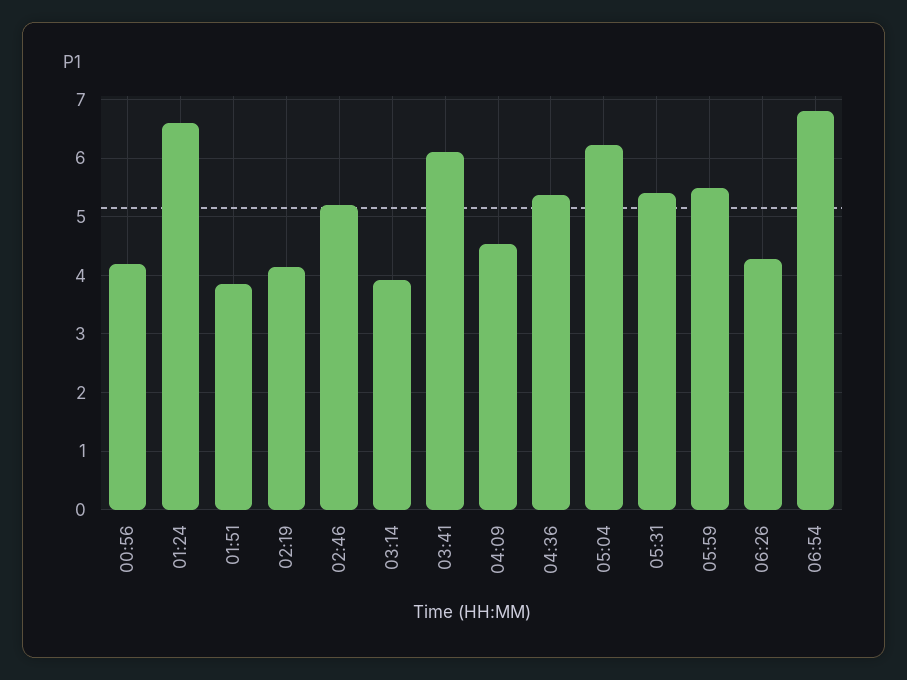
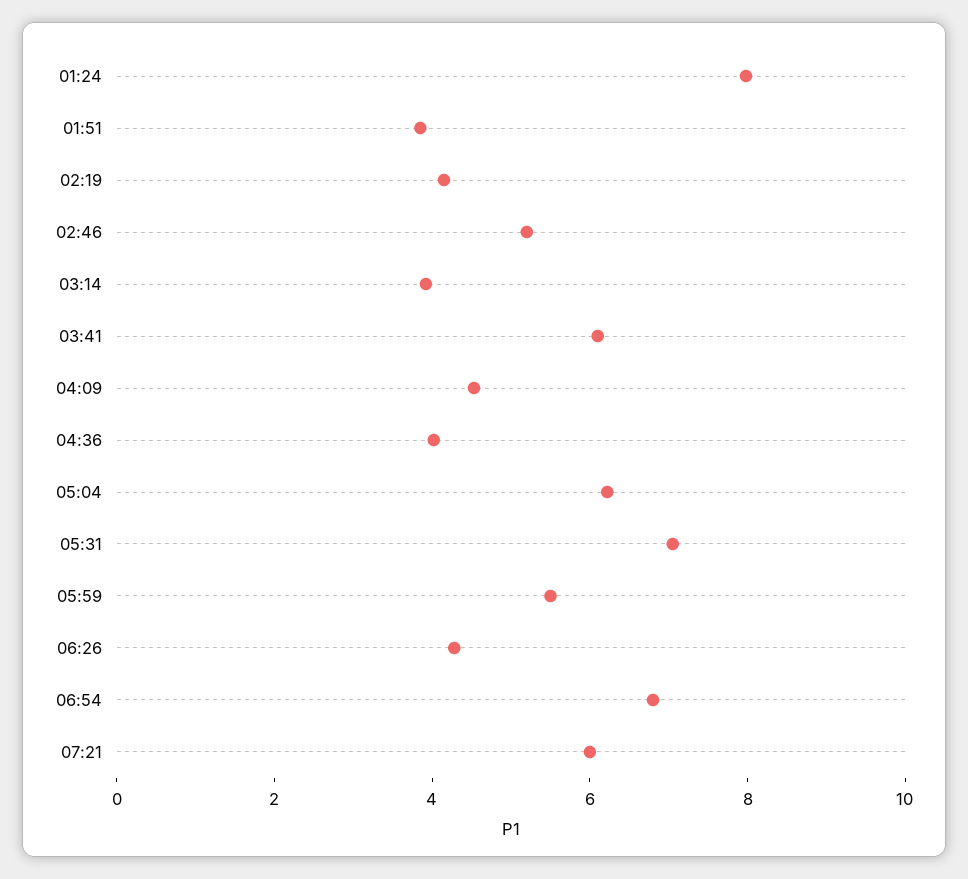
00:56: 4.2 -> none
01:24: 6.6 -> 8
04:36: 5.4 -> 4
05:31: 5.4 -> 7
07:21: none -> 6

